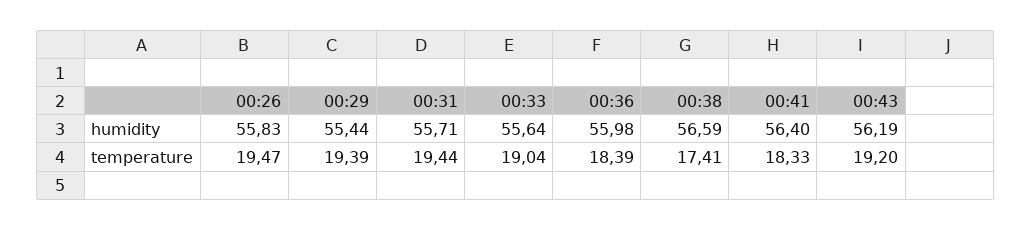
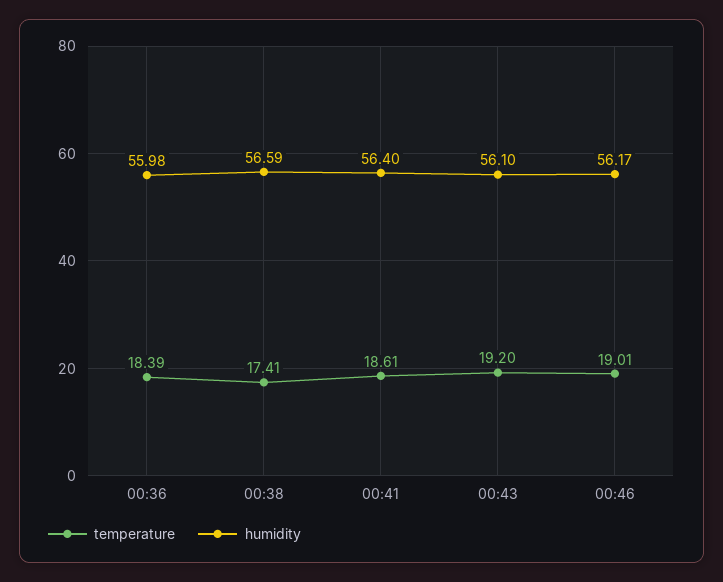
humidity, 00:26: 55.83 -> none
humidity, 00:29: 55.44 -> none
humidity, 00:31: 55.71 -> none
humidity, 00:33: 55.64 -> none
humidity, 00:43: 56.19 -> 56.1
temperature, 00:26: 19.47 -> none
temperature, 00:29: 19.39 -> none
temperature, 00:31: 19.44 -> none
temperature, 00:33: 19.04 -> none
temperature, 00:41: 18.33 -> 18.61
temperature, 00:46: none -> 19.01
humidity, 00:46: none -> 56.17

